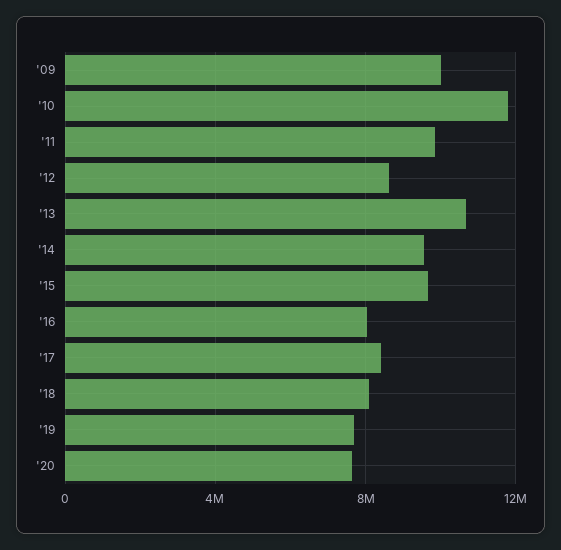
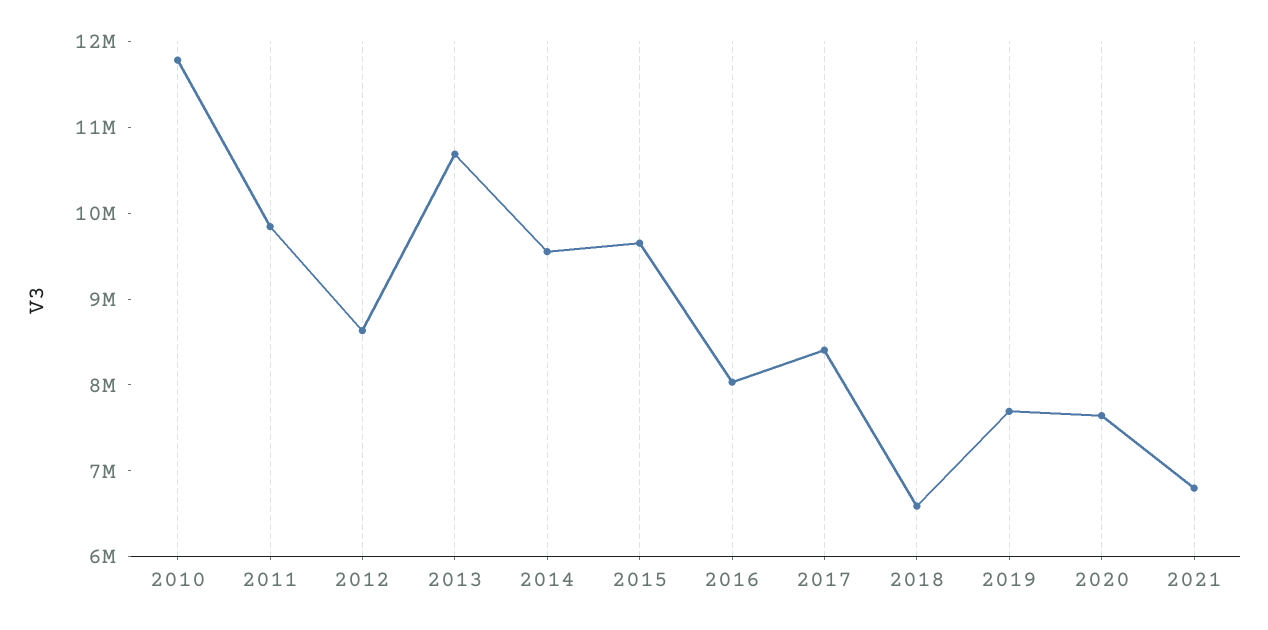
'09: 10000000 -> none
'18: 8000000 -> 6600000
2021: none -> 6800000

